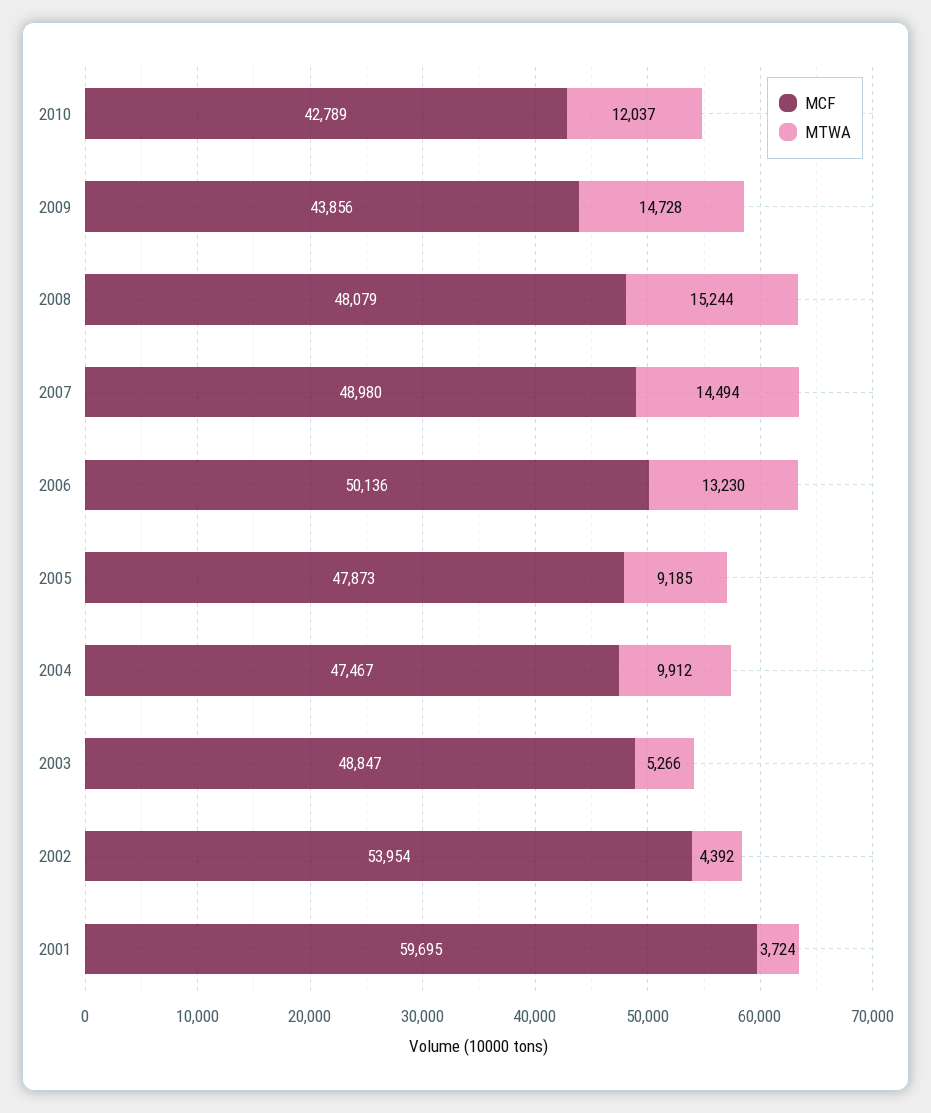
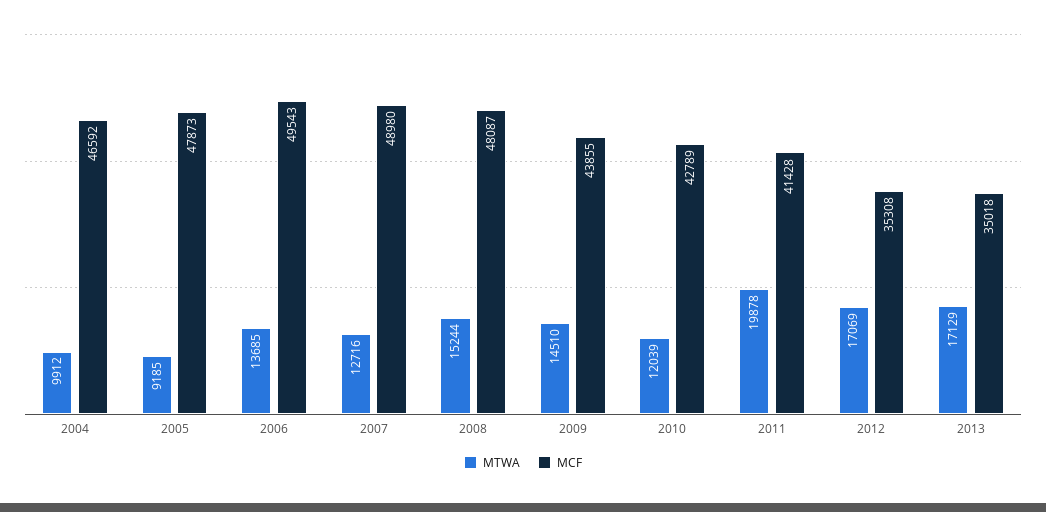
MTWA, 2010: 12037 -> 12039
MCF, 2009: 43856 -> 43855
MTWA, 2009: 14728 -> 14510
MCF, 2008: 48079 -> 48087
MTWA, 2007: 14494 -> 12716
MCF, 2006: 50136 -> 49543
MTWA, 2006: 13230 -> 13685
MCF, 2004: 47467 -> 46592
MCF, 2003: 48847 -> none
MTWA, 2003: 5266 -> none
MCF, 2002: 53954 -> none
MTWA, 2002: 4392 -> none
MCF, 2001: 59695 -> none
MTWA, 2001: 3724 -> none
MTWA, 2011: none -> 19878
MCF, 2011: none -> 41428
MTWA, 2012: none -> 17069
MCF, 2012: none -> 35308
MTWA, 2013: none -> 17129
MCF, 2013: none -> 35018

